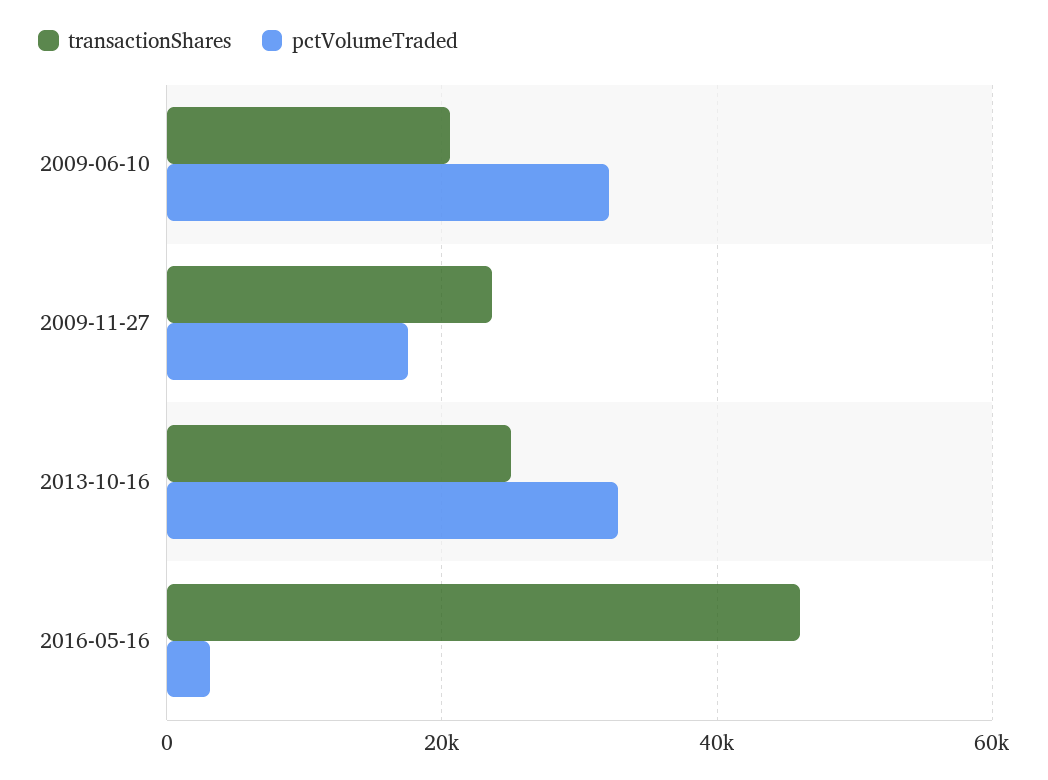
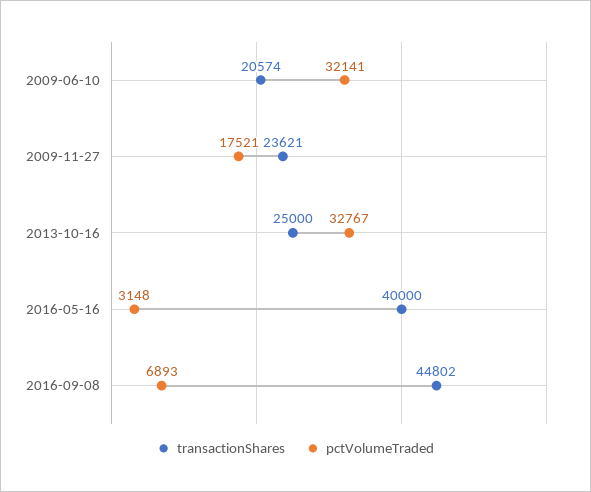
transactionShares, 2016-05-16: 46000 -> 40000
transactionShares, 2016-09-08: none -> 44802
pctVolumeTraded, 2016-09-08: none -> 6893

